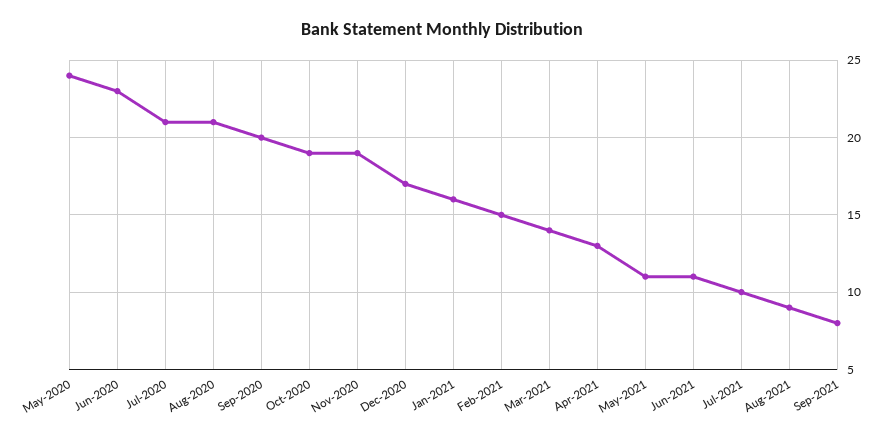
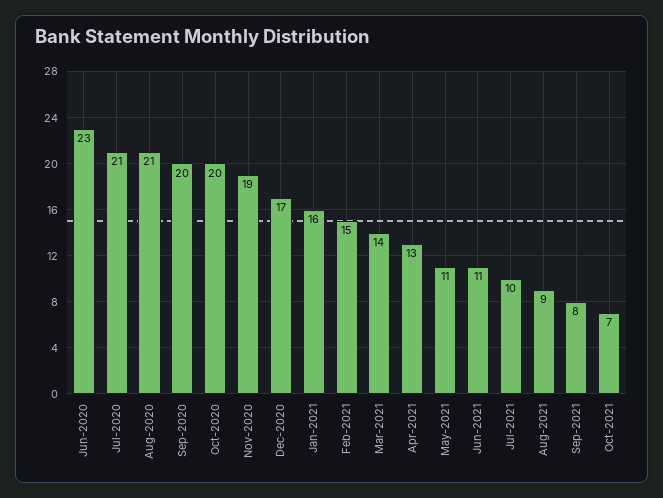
May-2020: 24 -> none
Oct-2020: 19 -> 20
Oct-2021: none -> 7

